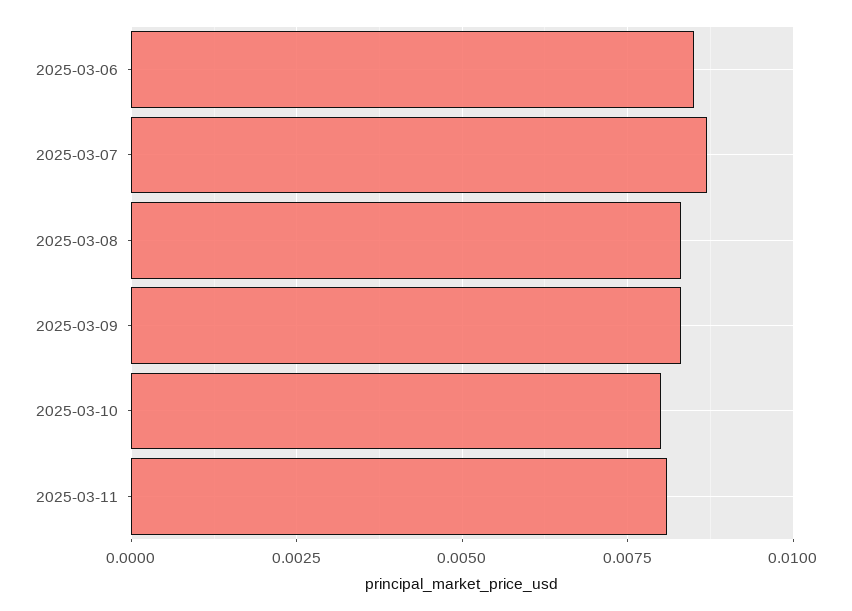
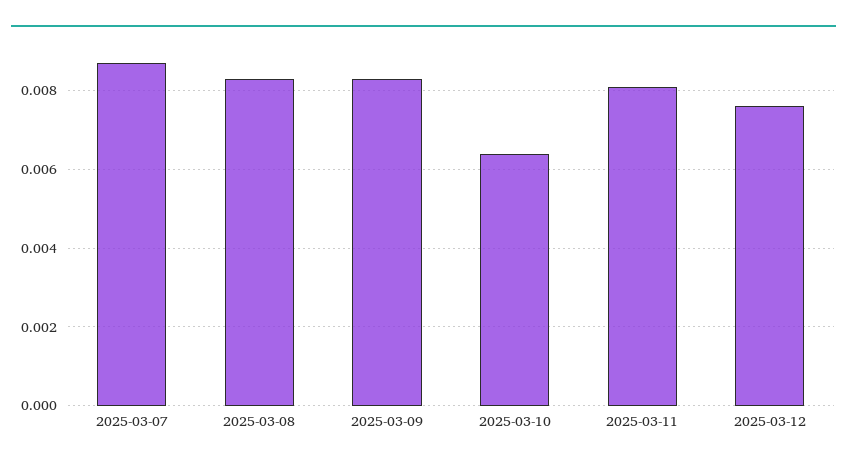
2025-03-06: 0.0085 -> none
2025-03-10: 0.008 -> 0.0065
2025-03-12: none -> 0.0075

